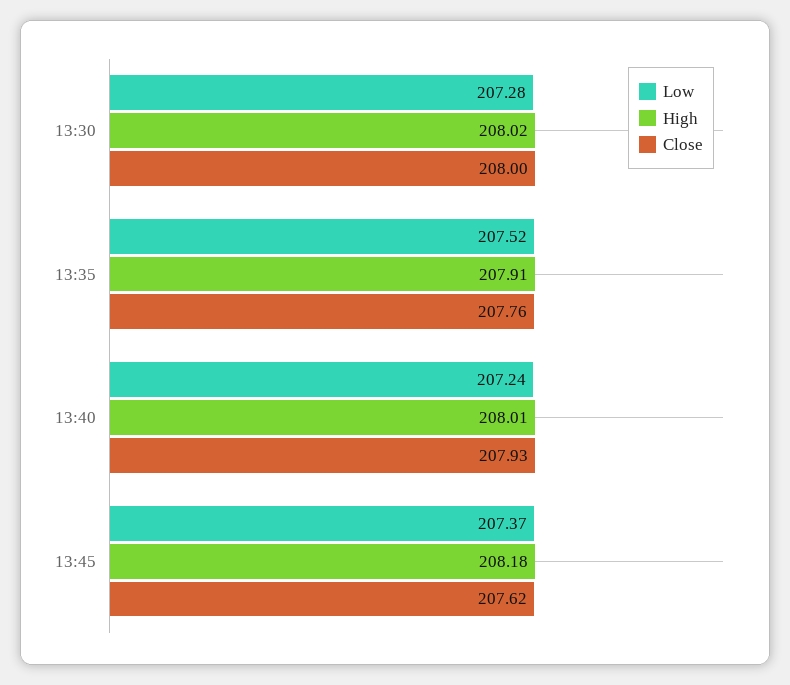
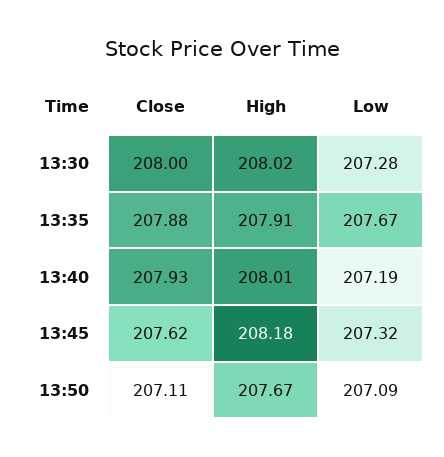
Low, 13:35: 207.52 -> 207.67
Close, 13:35: 207.76 -> 207.88
Low, 13:40: 207.24 -> 207.19
Low, 13:45: 207.37 -> 207.32
Close, 13:50: none -> 207.11
High, 13:50: none -> 207.67
Low, 13:50: none -> 207.09

